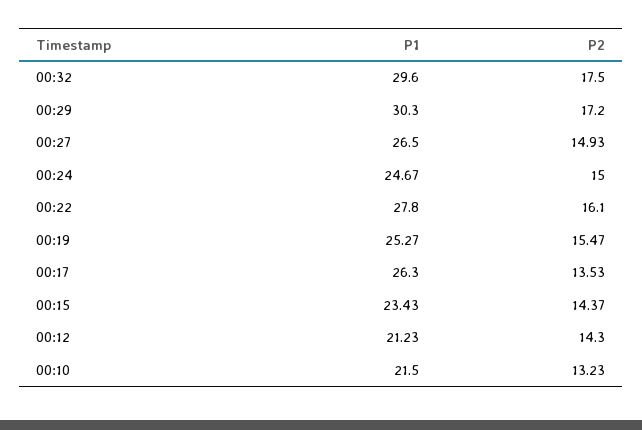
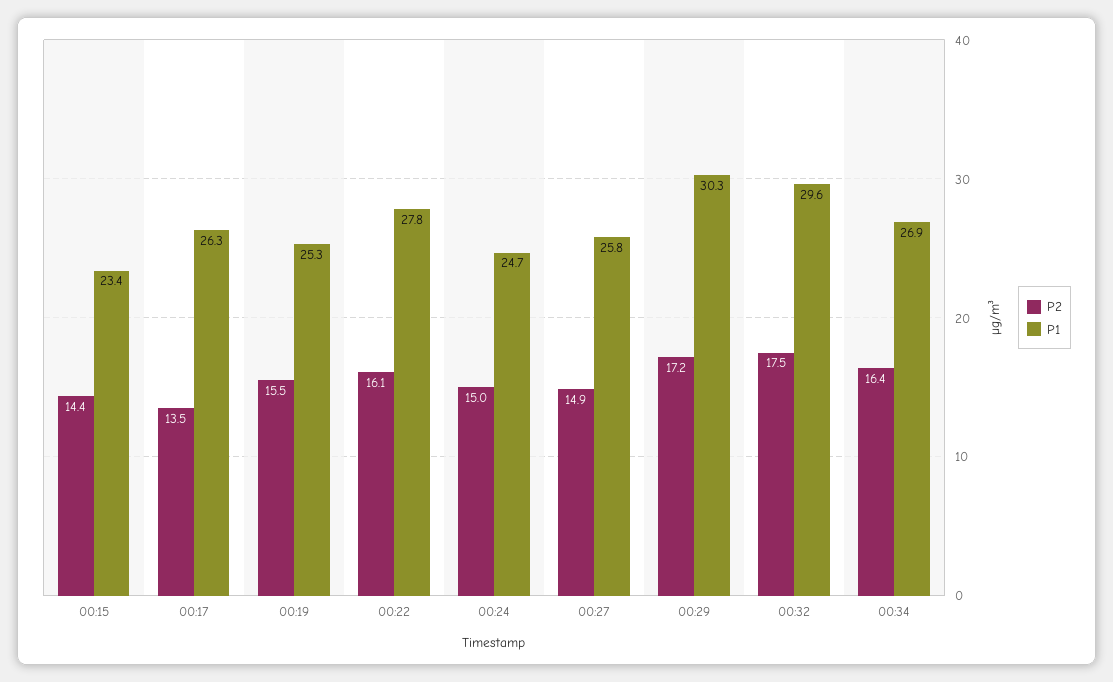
P1, 00:27: 26.5 -> 25.8
P1, 00:12: 21.23 -> none
P2, 00:12: 14.3 -> none
P1, 00:10: 21.5 -> none
P2, 00:10: 13.23 -> none
P2, 00:34: none -> 16.4
P1, 00:34: none -> 26.9

